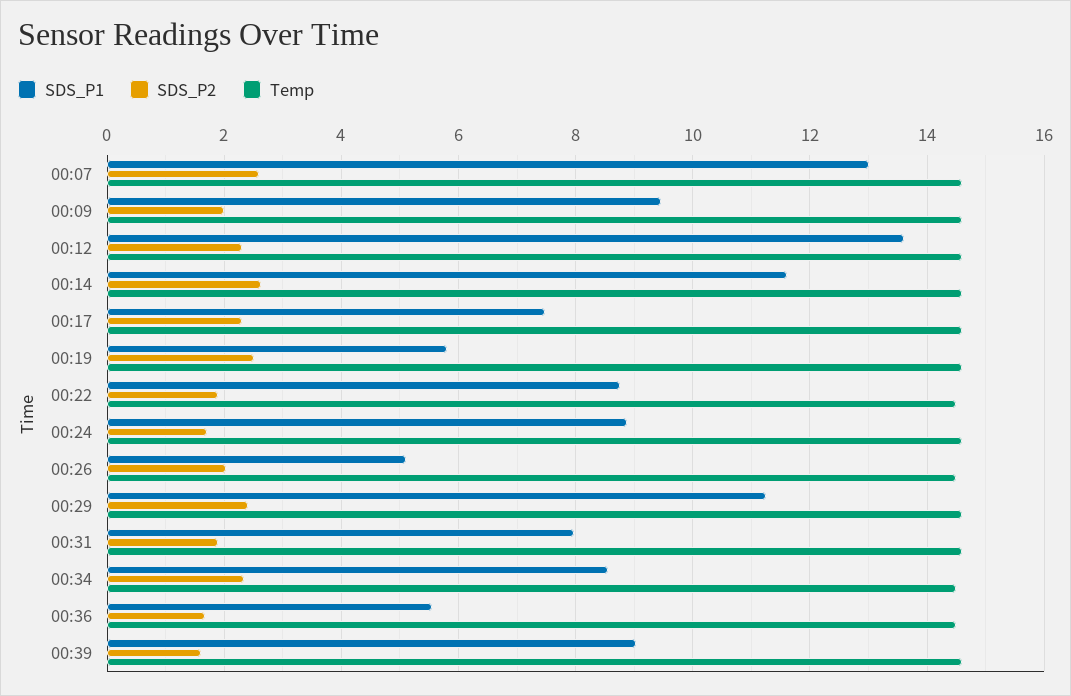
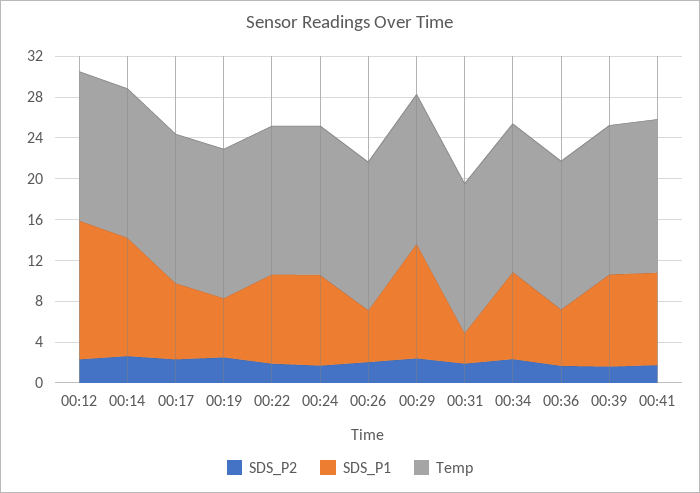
SDS_P1, 00:07: 13 -> none
SDS_P2, 00:07: 2.6 -> none
Temp, 00:07: 14.6 -> none
SDS_P1, 00:09: 9.4 -> none
SDS_P2, 00:09: 2 -> none
Temp, 00:09: 14.6 -> none
SDS_P1, 00:31: 8 -> 3
SDS_P2, 00:41: none -> 2
SDS_P1, 00:41: none -> 9
Temp, 00:41: none -> 15

